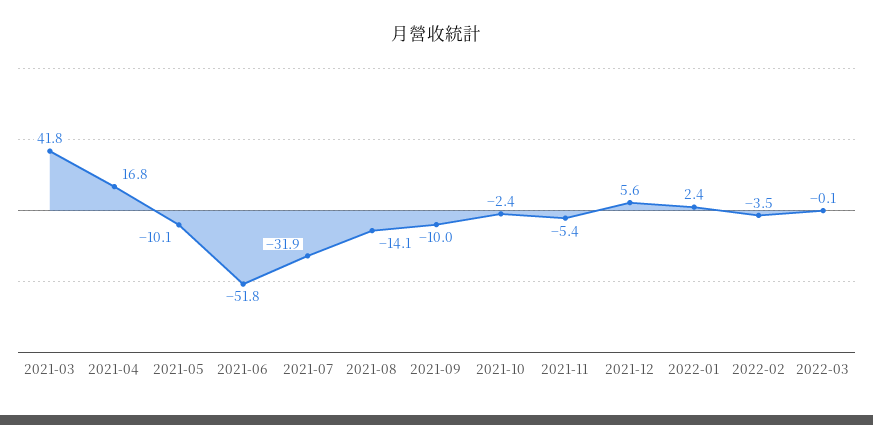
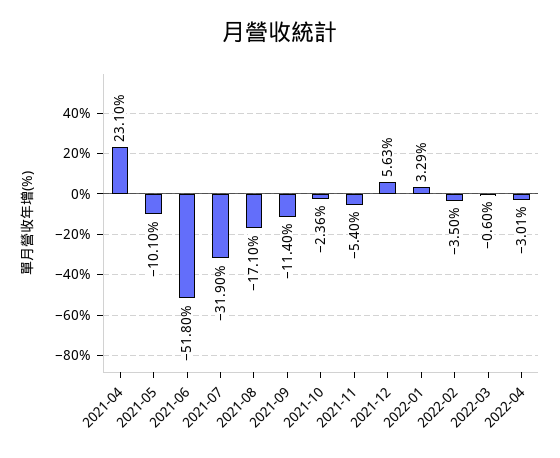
2021-03: 41.8 -> none
2021-04: 16.8 -> 23.1
2021-08: -14.1 -> -17.1
2021-09: -10 -> -11.4
2022-01: 2.4 -> 3.29
2022-03: -0.1 -> -0.6
2022-04: none -> -3.01

